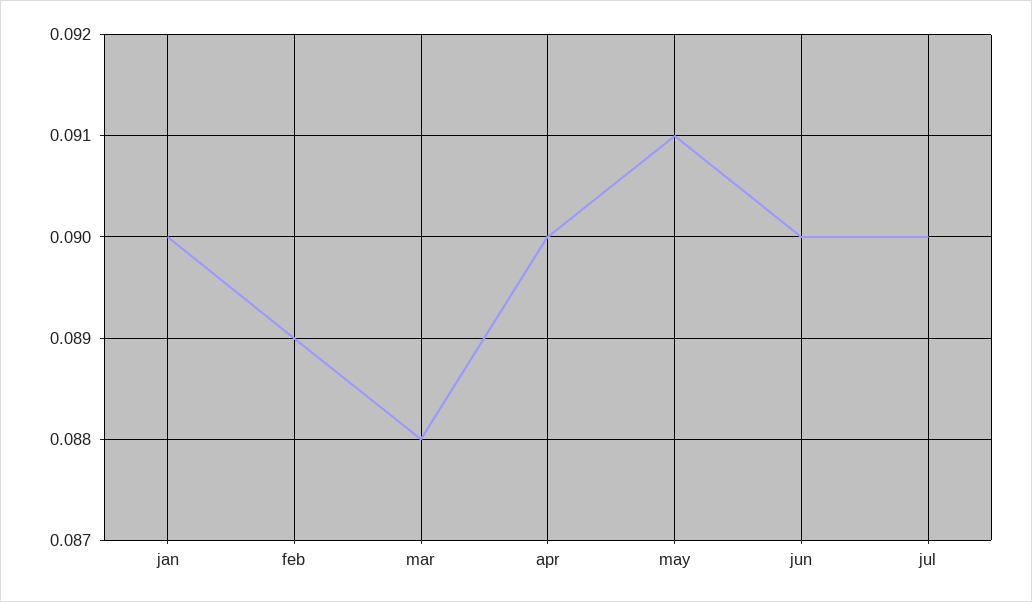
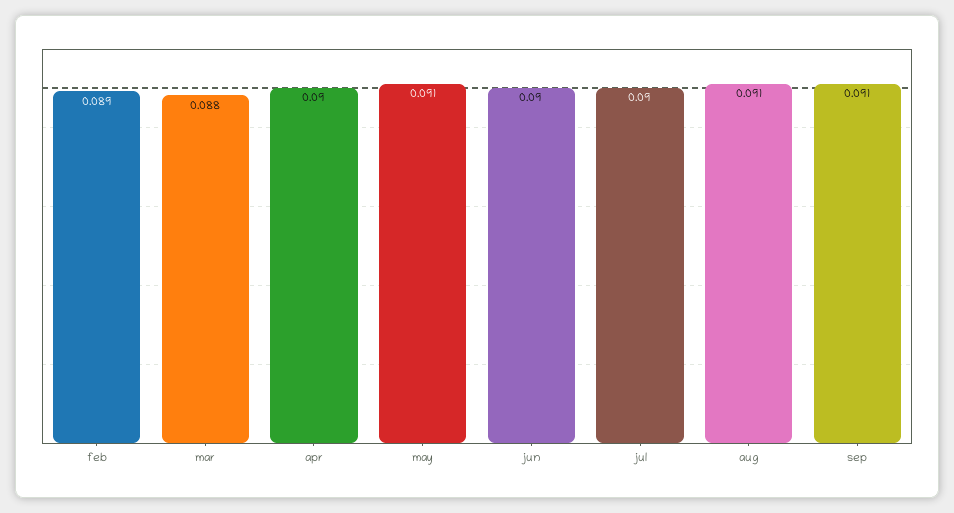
jan: 0.09 -> none
aug: none -> 0.091
sep: none -> 0.091

